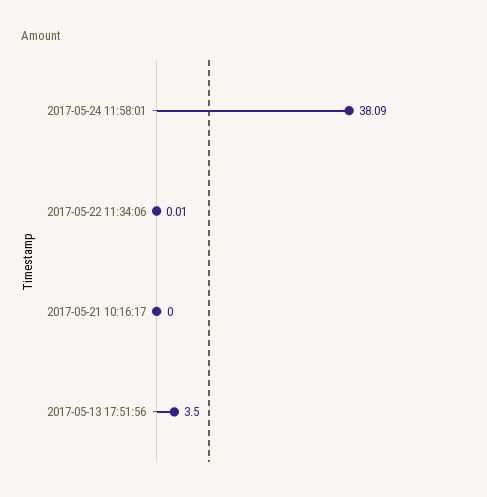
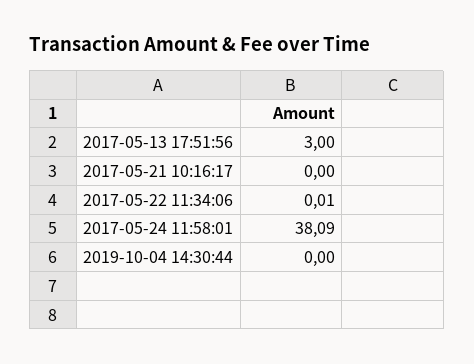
2017-05-13 17:51:56: 3.5 -> 3
2019-10-04 14:30:44: none -> 0

